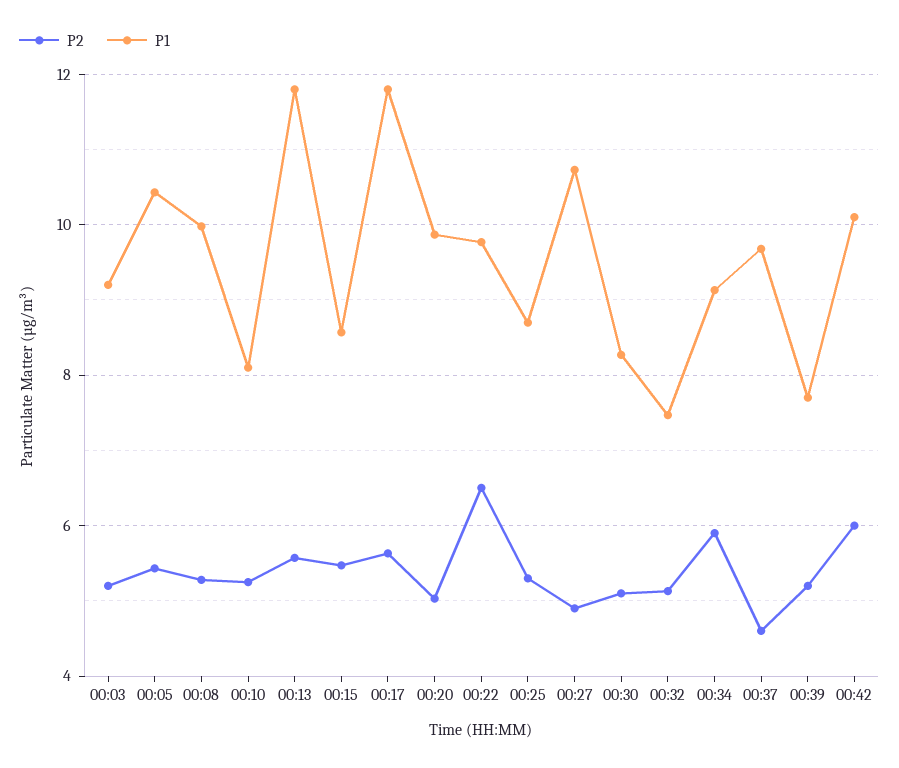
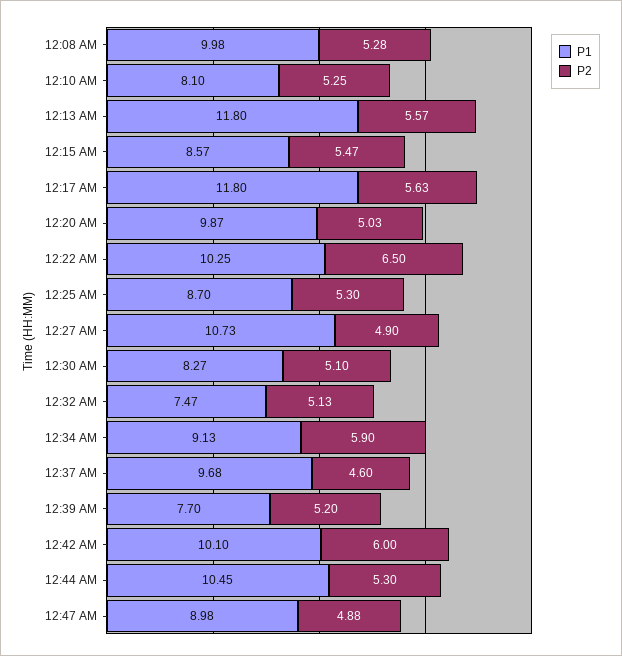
P2, 00:03: 5.2 -> none
P1, 00:03: 9.2 -> none
P2, 00:05: 5.4 -> none
P1, 00:05: 10.4 -> none
P1, 00:22: 9.8 -> 10.25
P1, 12:44 AM: none -> 10.45
P2, 12:44 AM: none -> 5.3
P1, 12:47 AM: none -> 8.98
P2, 12:47 AM: none -> 4.88

